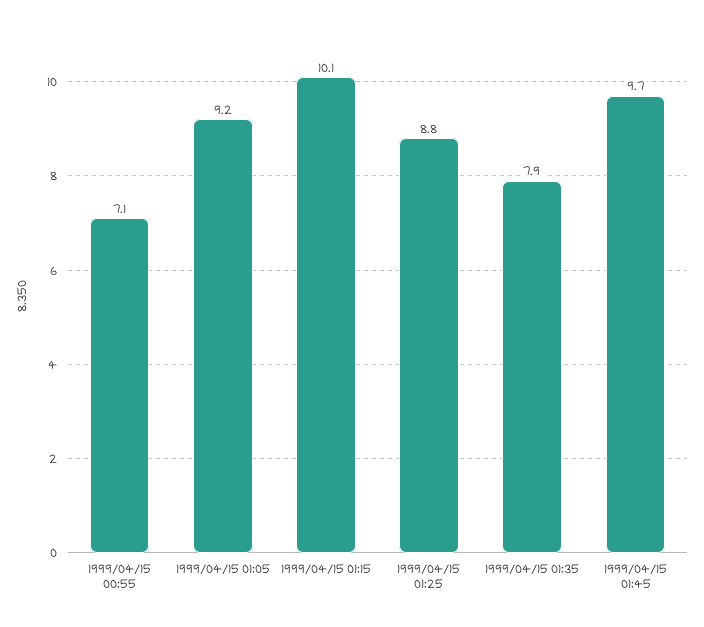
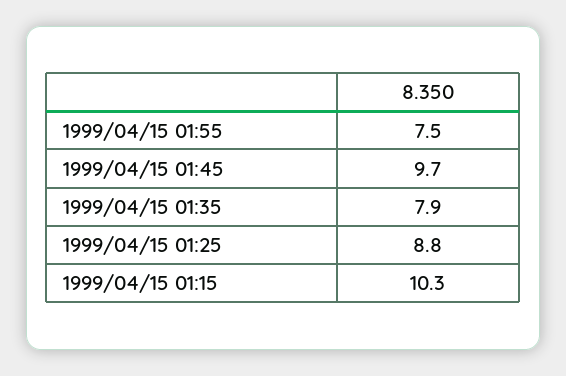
1999/04/15 00:55: 7.1 -> none
1999/04/15 01:05: 9.2 -> none
1999/04/15 01:15: 10.1 -> 10.3
1999/04/15 01:55: none -> 7.5

